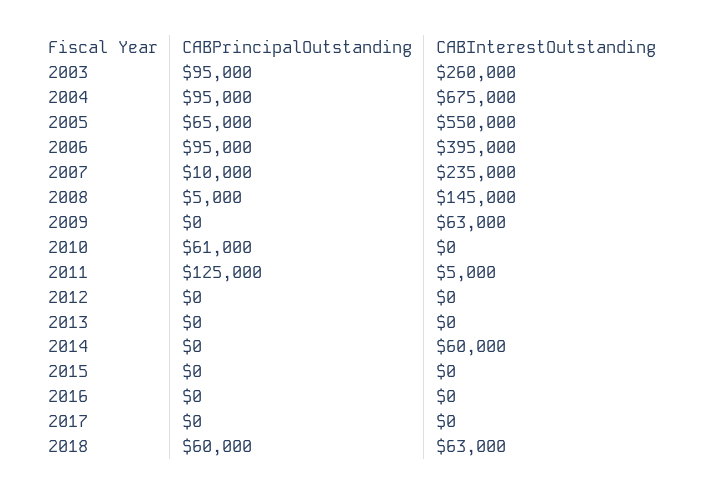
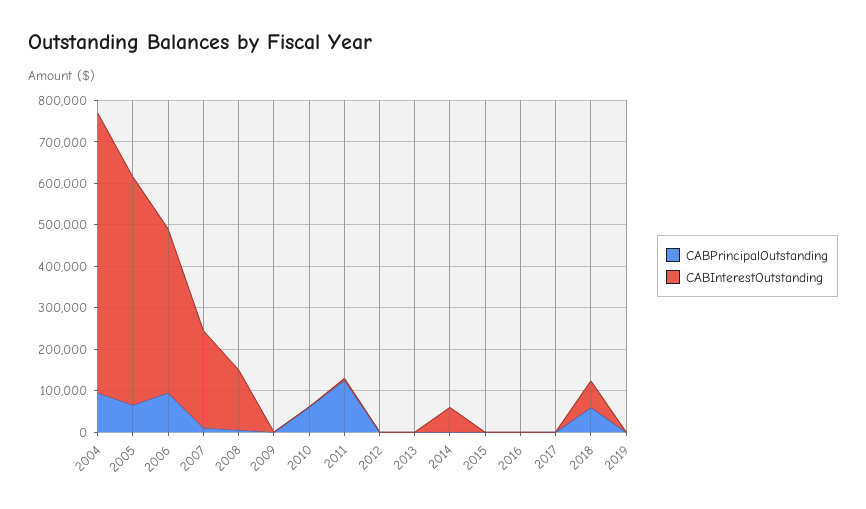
CABPrincipalOutstanding, 2003: 95000 -> none
CABInterestOutstanding, 2003: 260000 -> none
CABInterestOutstanding, 2009: 63000 -> 0
CABPrincipalOutstanding, 2019: none -> 0
CABInterestOutstanding, 2019: none -> 0

